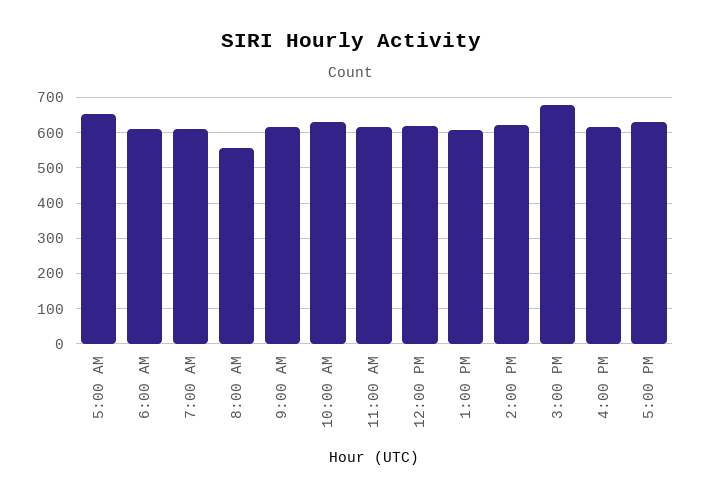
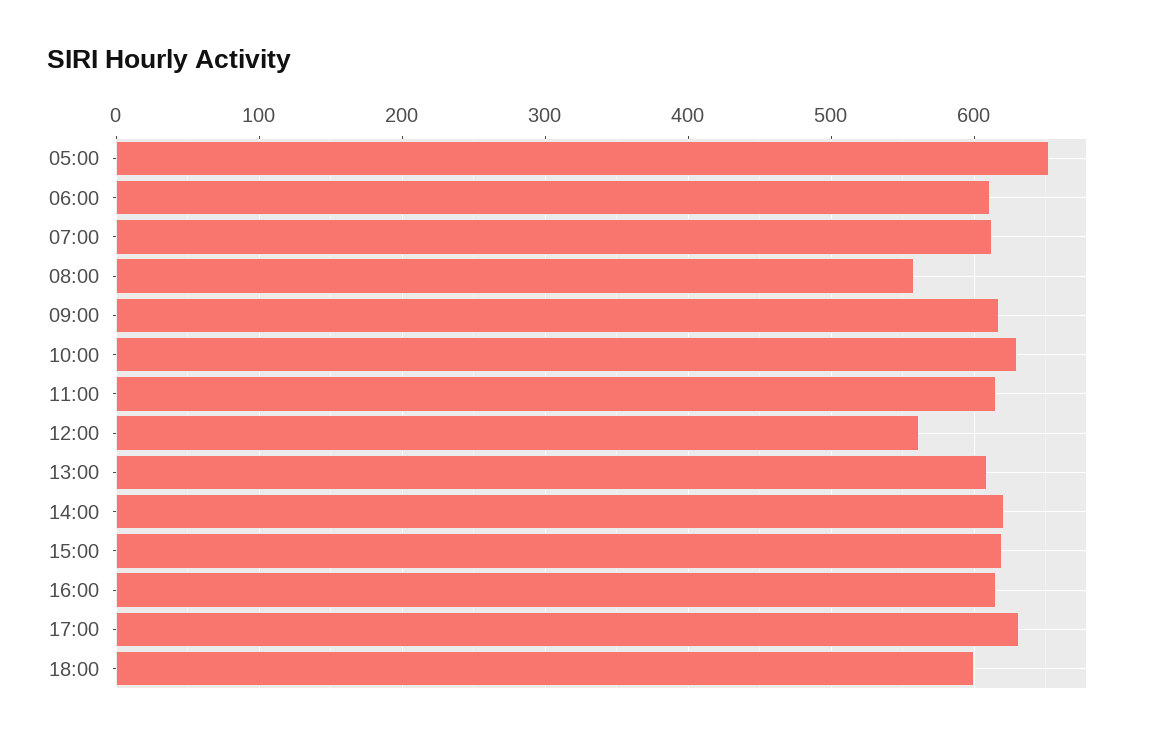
12:00 PM: 620 -> 560
3:00 PM: 680 -> 620
18:00: none -> 600

